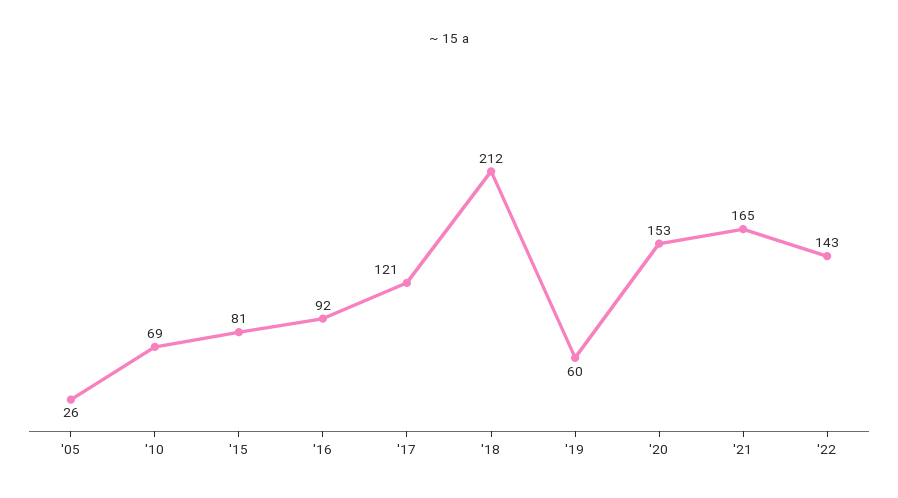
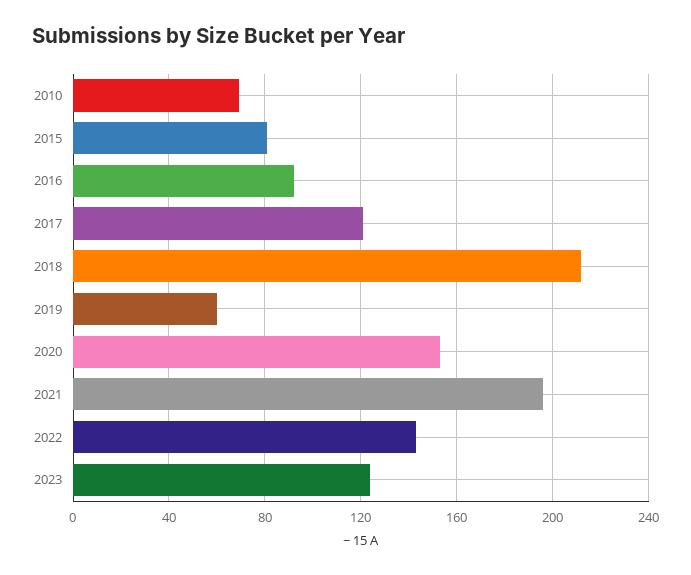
'05: 26 -> none
'21: 165 -> 195
2023: none -> 125

